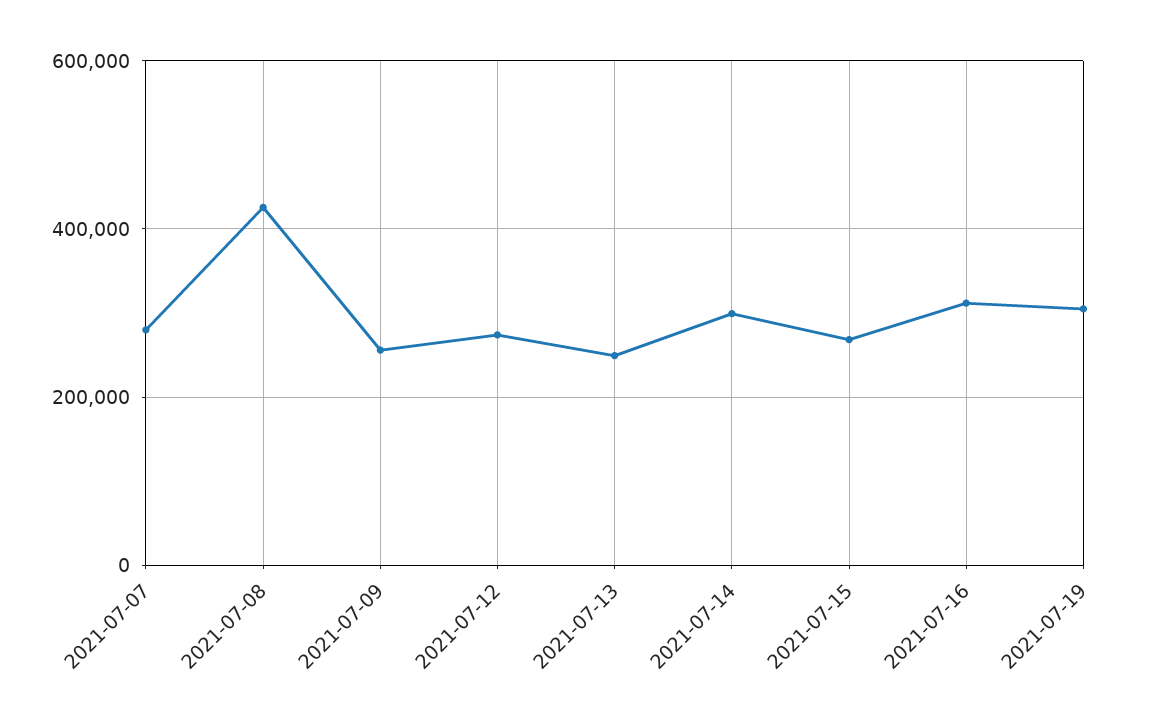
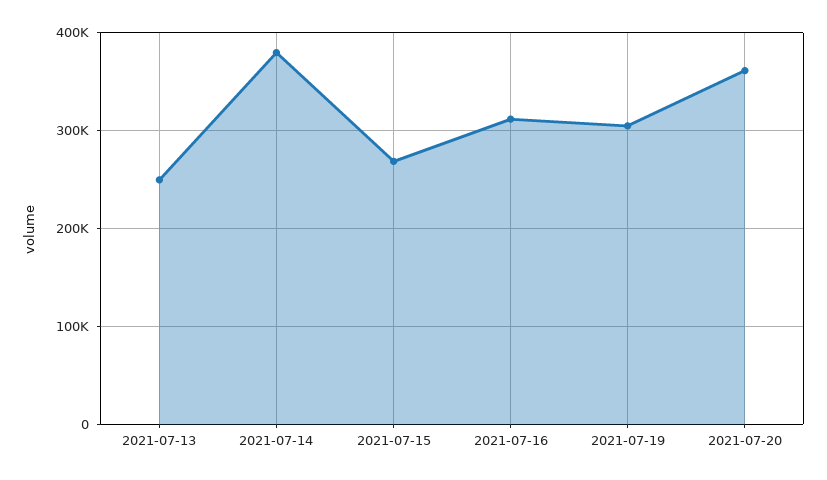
2021-07-07: 280000 -> none
2021-07-08: 420000 -> none
2021-07-09: 260000 -> none
2021-07-12: 280000 -> none
2021-07-14: 300000 -> 380000
2021-07-20: none -> 360000

